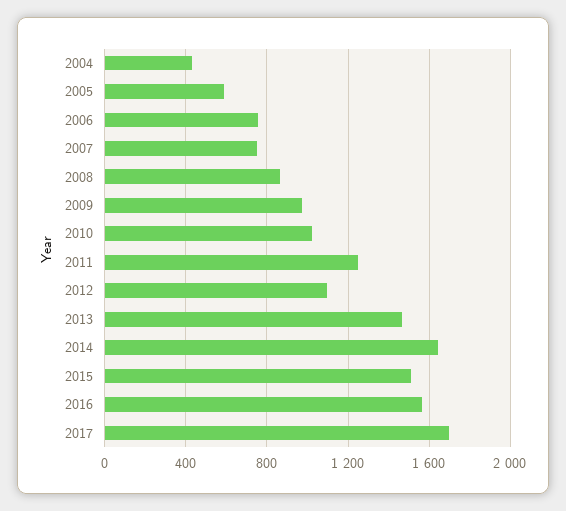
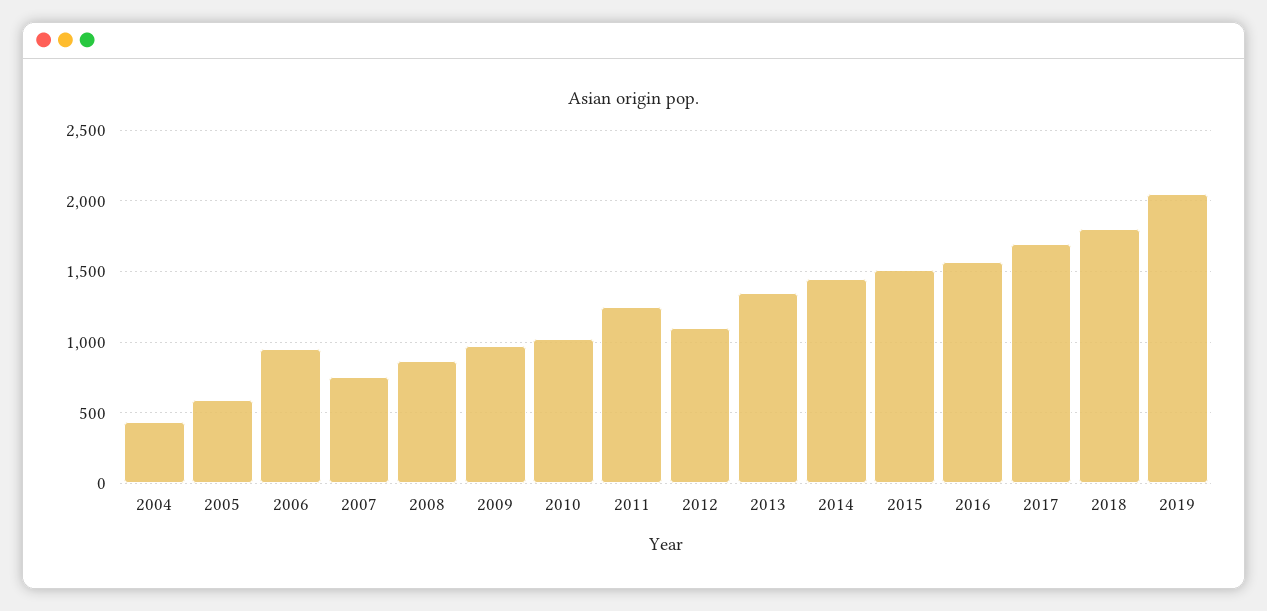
2006: 750 -> 950
2013: 1450 -> 1350
2014: 1650 -> 1450
2018: none -> 1800
2019: none -> 2050

